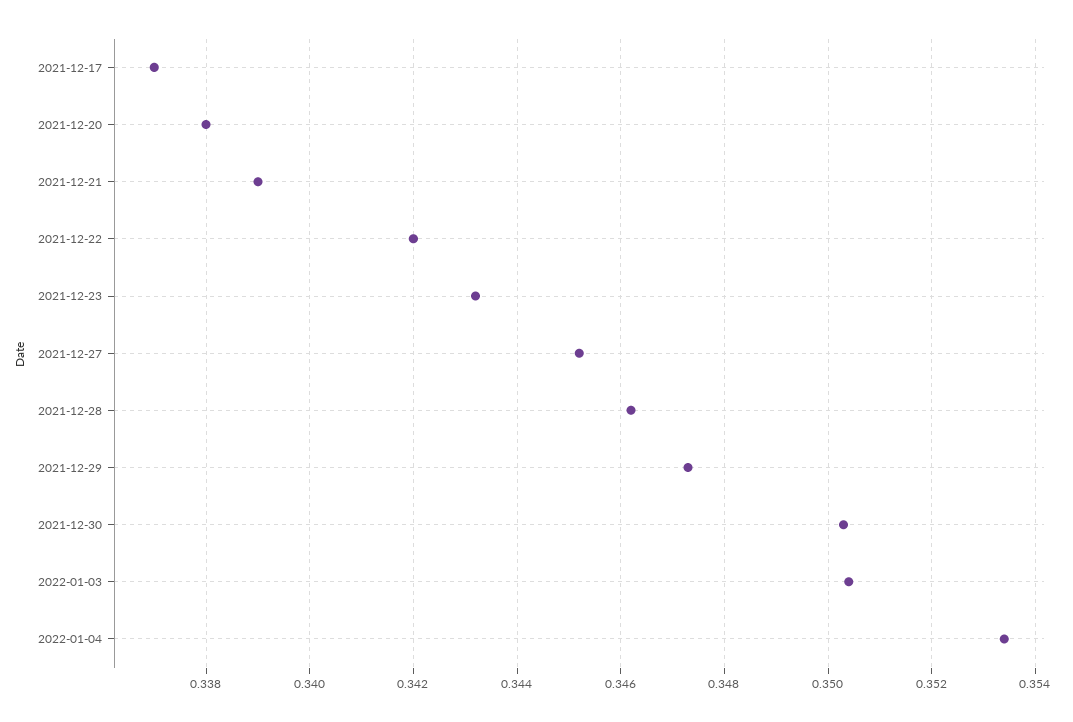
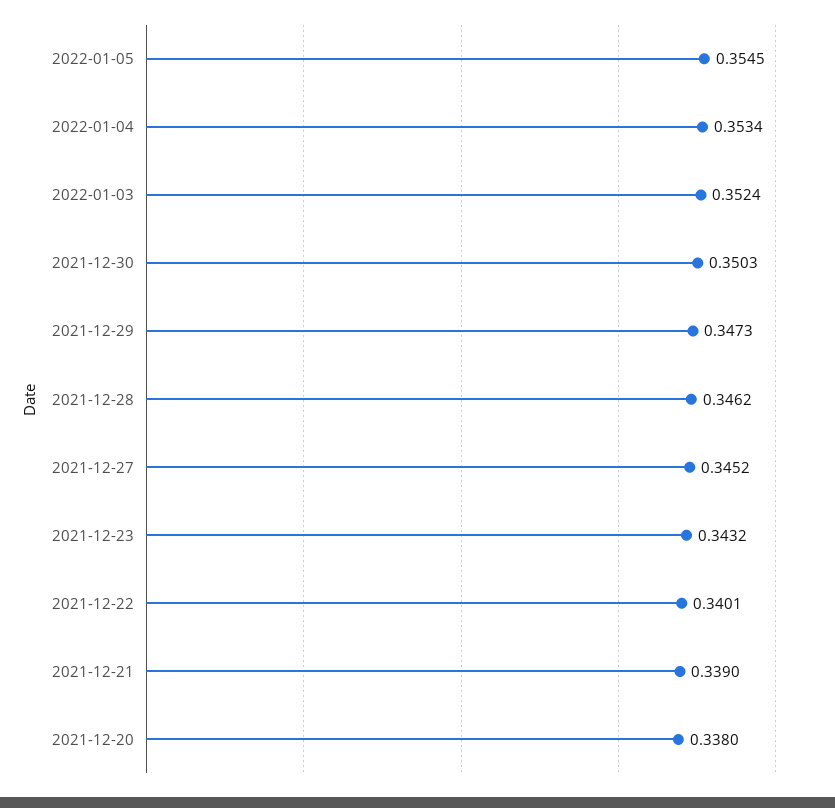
2021-12-17: 0.337 -> none
2021-12-22: 0.342 -> 0.3401
2022-01-03: 0.3505 -> 0.3524
2022-01-05: none -> 0.3545

